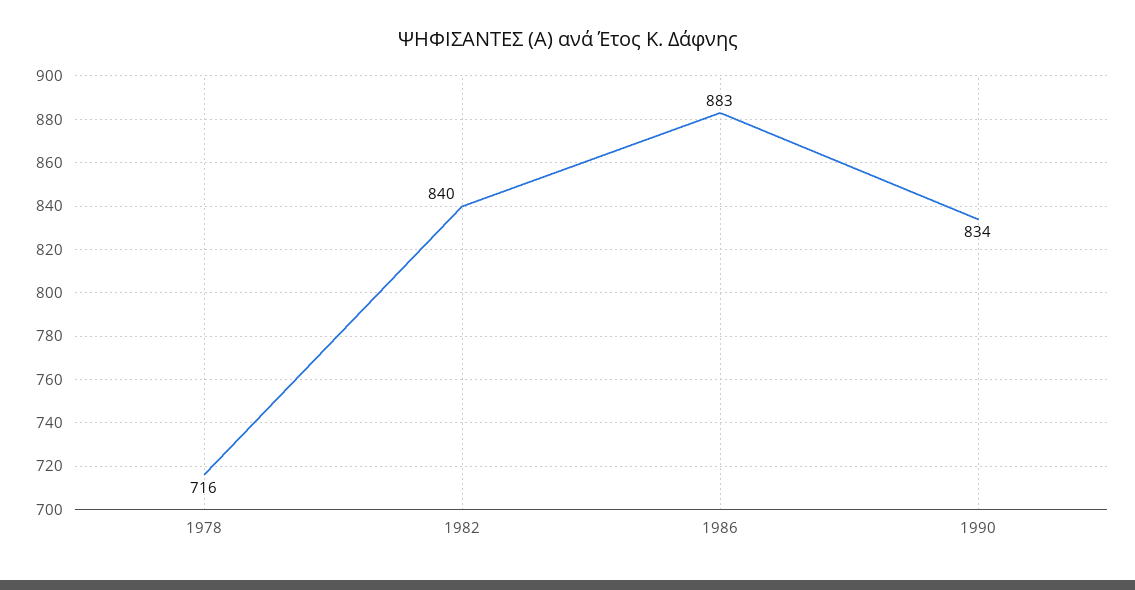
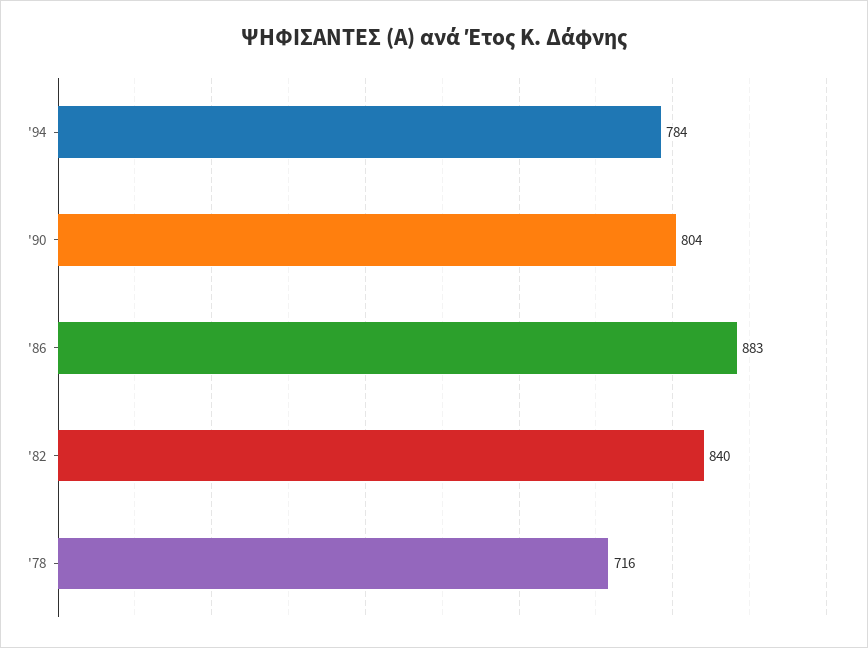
1990: 834 -> 804
'94: none -> 784

